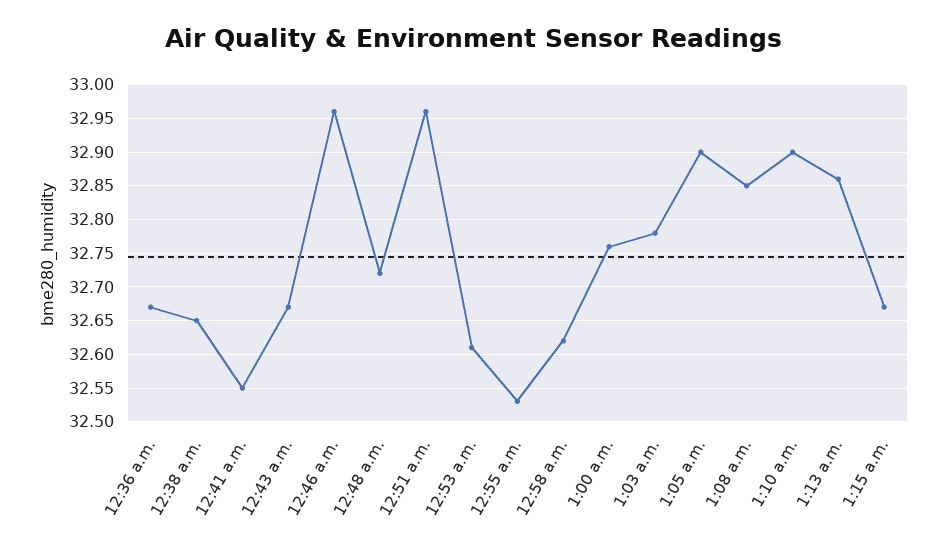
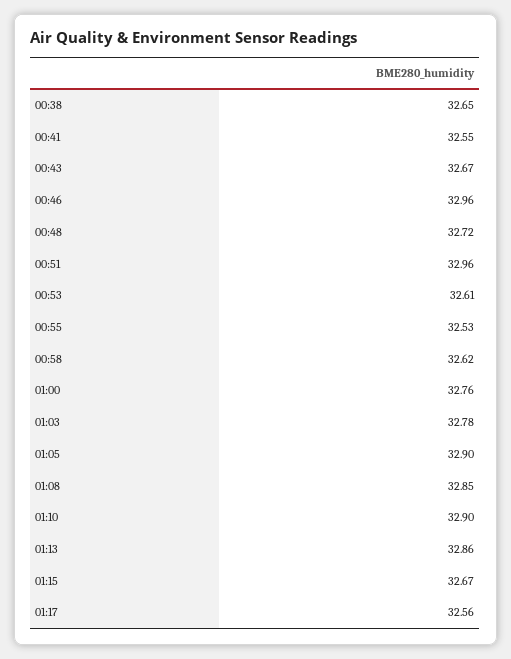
12:36 a.m.: 32.67 -> none
01:17: none -> 32.56

